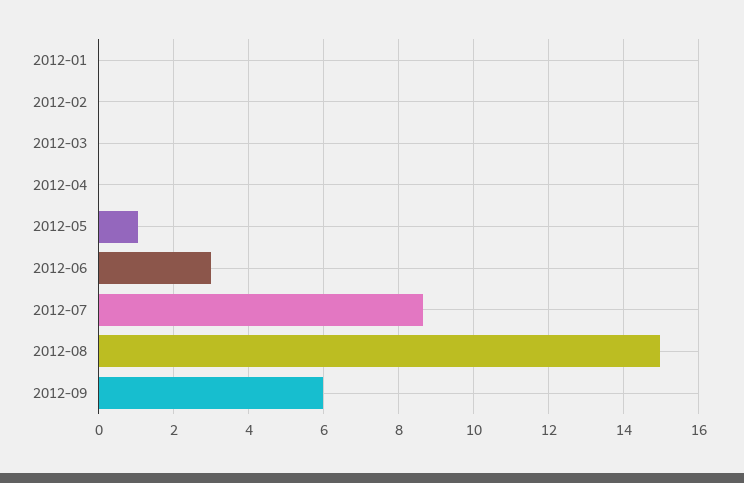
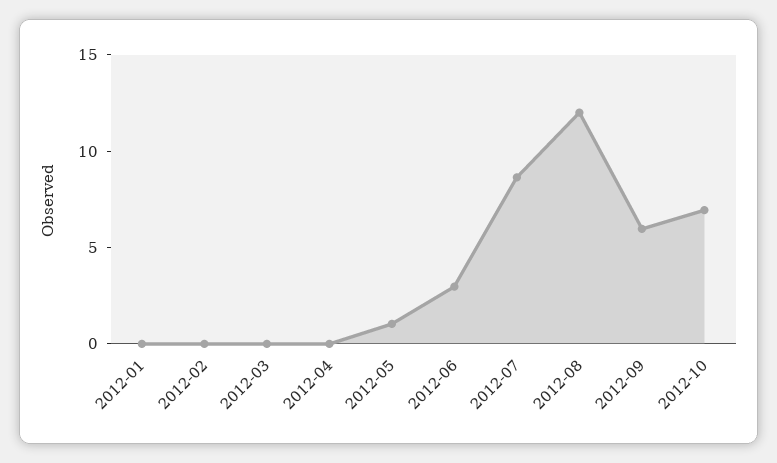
2012-08: 15 -> 12
2012-10: none -> 7

